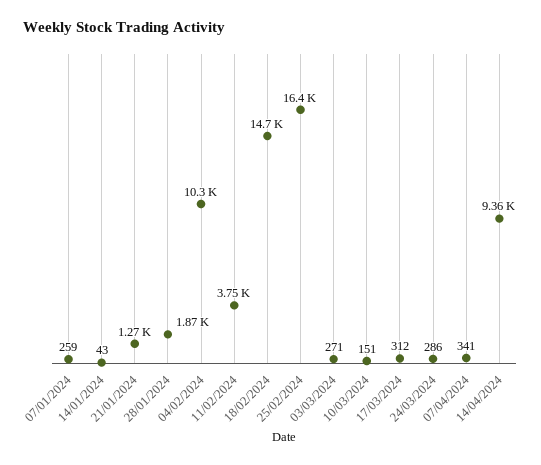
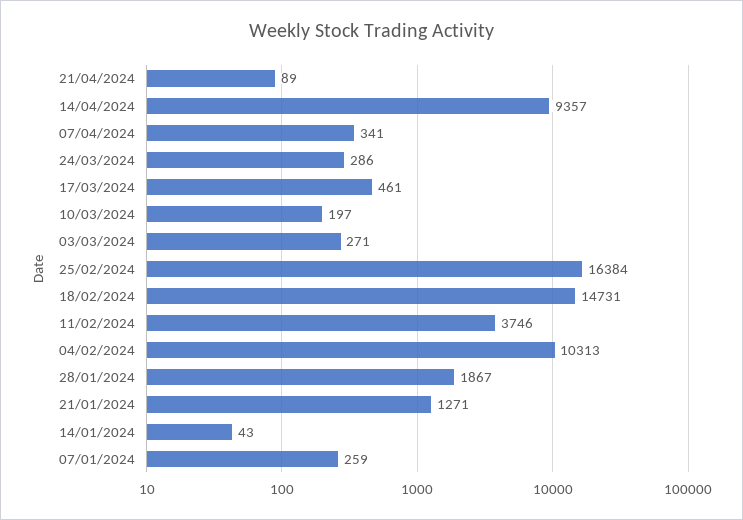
10/03/2024: 151 -> 197
17/03/2024: 312 -> 461
21/04/2024: none -> 89

